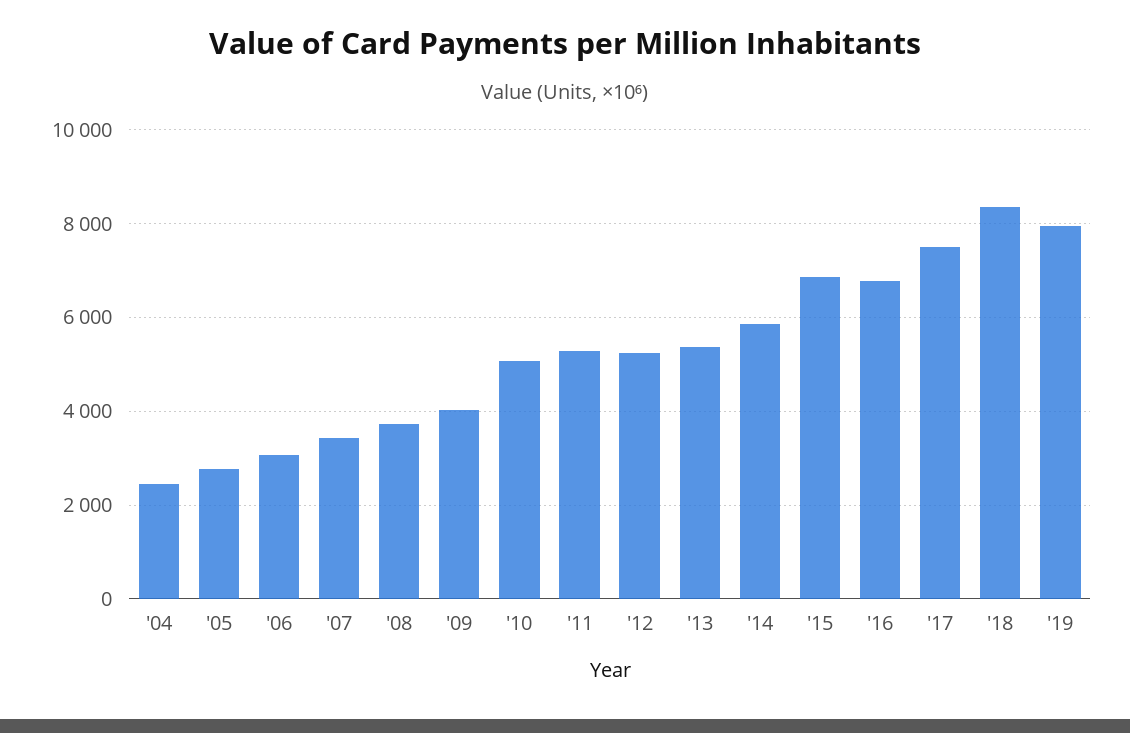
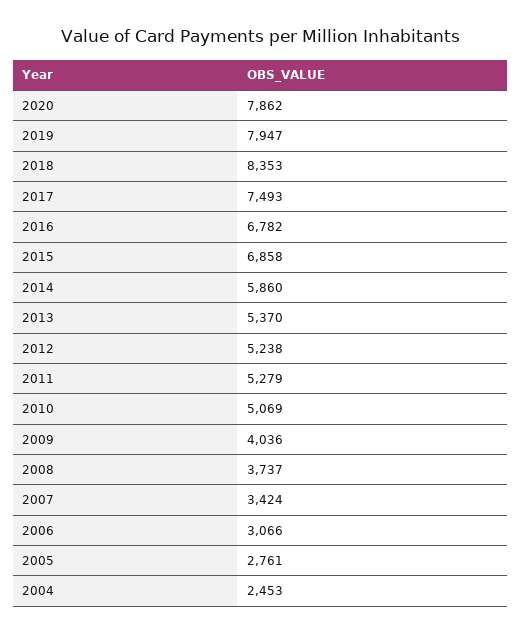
2020: none -> 7862

